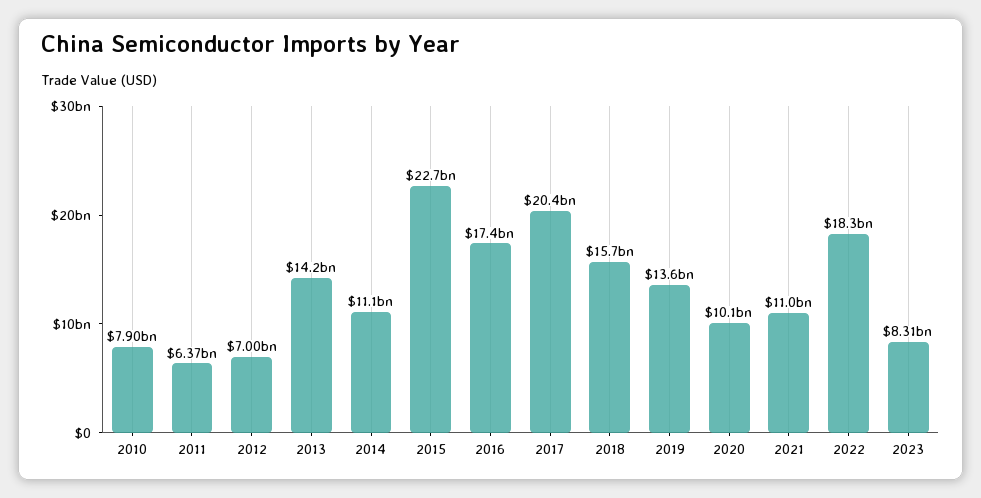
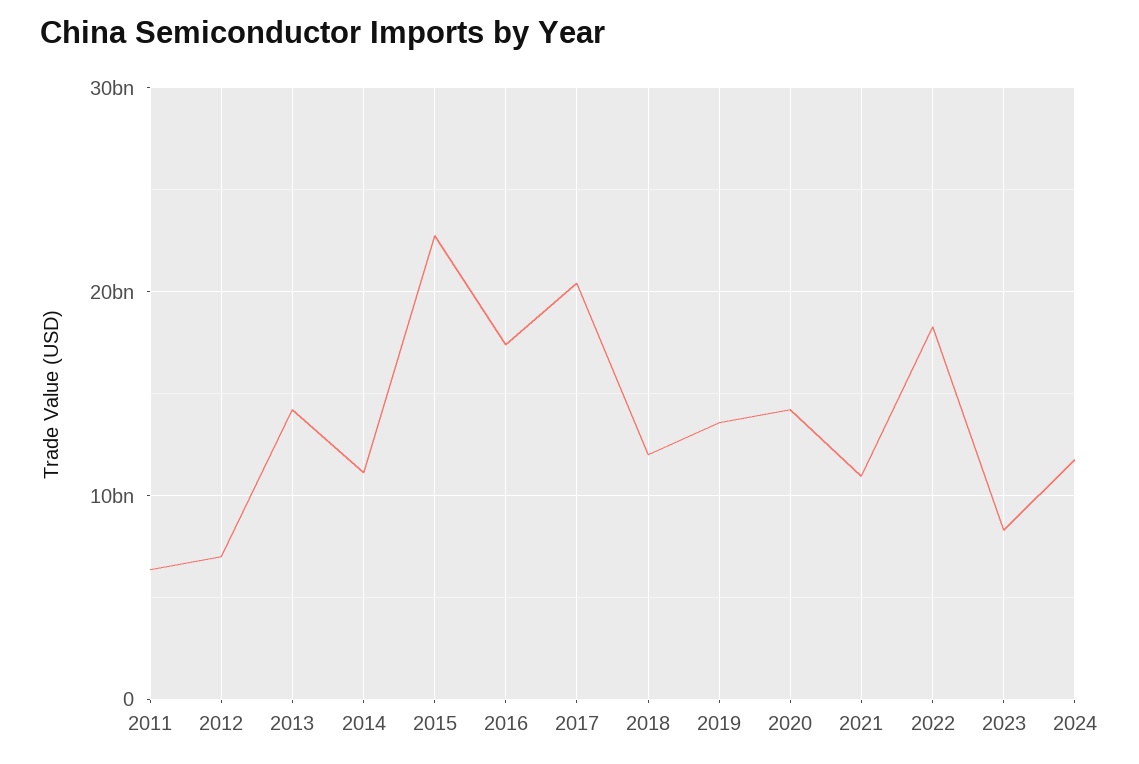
2010: 7900000000 -> none
2018: 15700000000 -> 12000000000
2020: 10100000000 -> 14000000000
2024: none -> 12000000000

